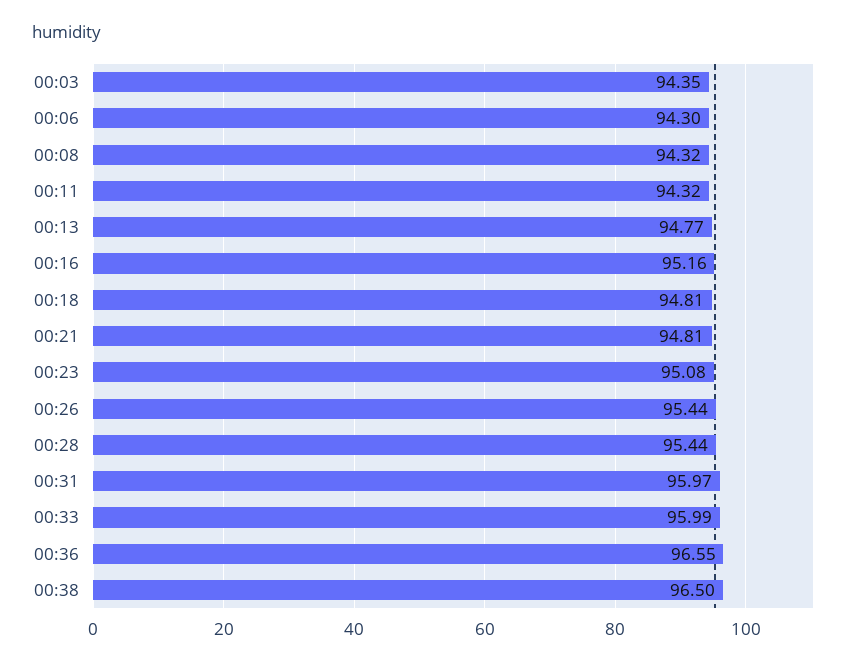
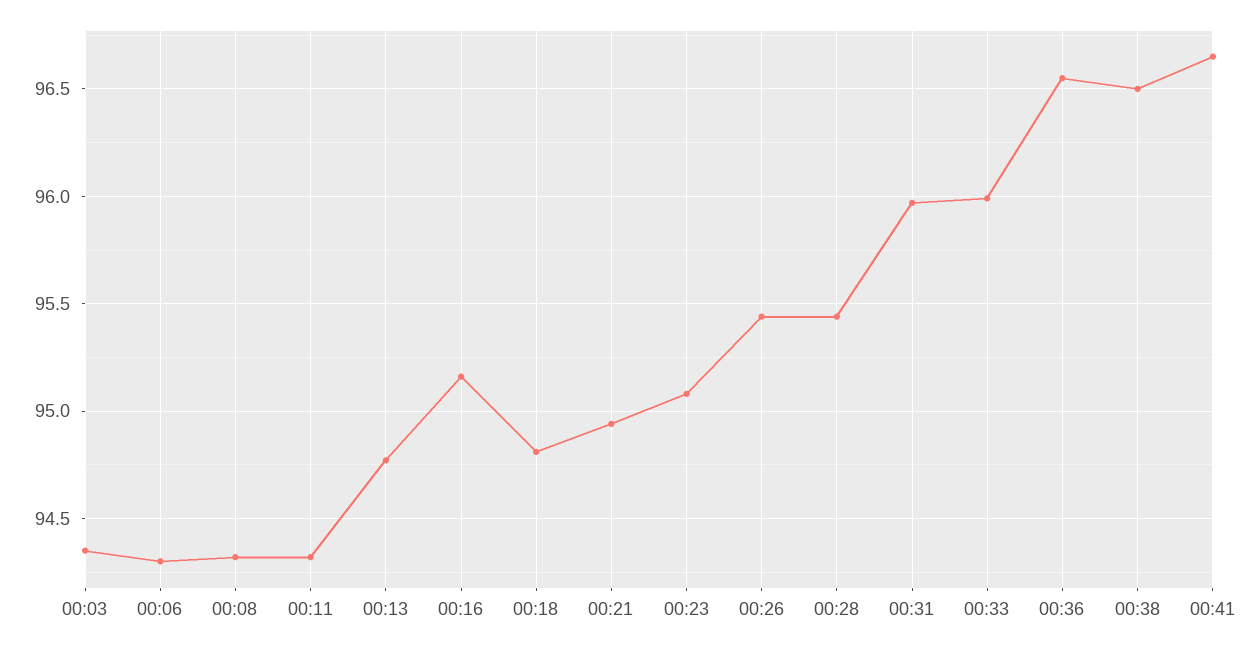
00:21: 94.81 -> 94.95
00:41: none -> 96.65

